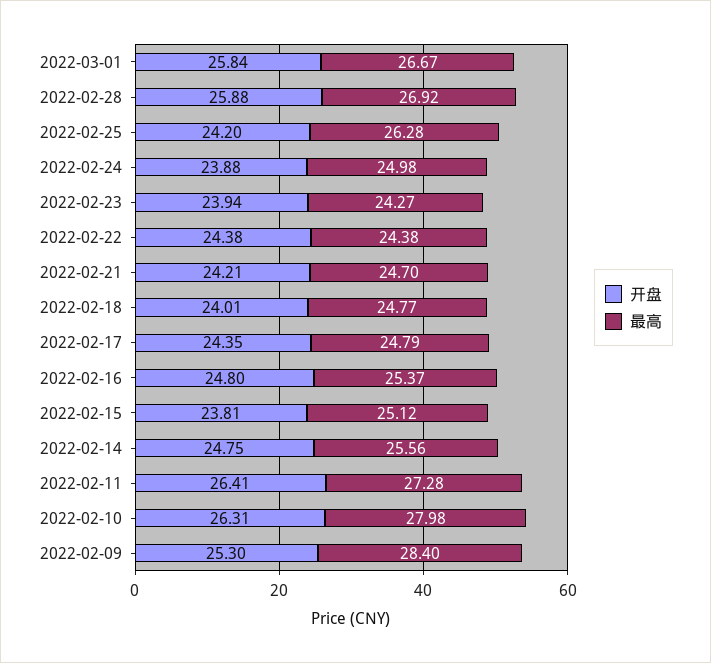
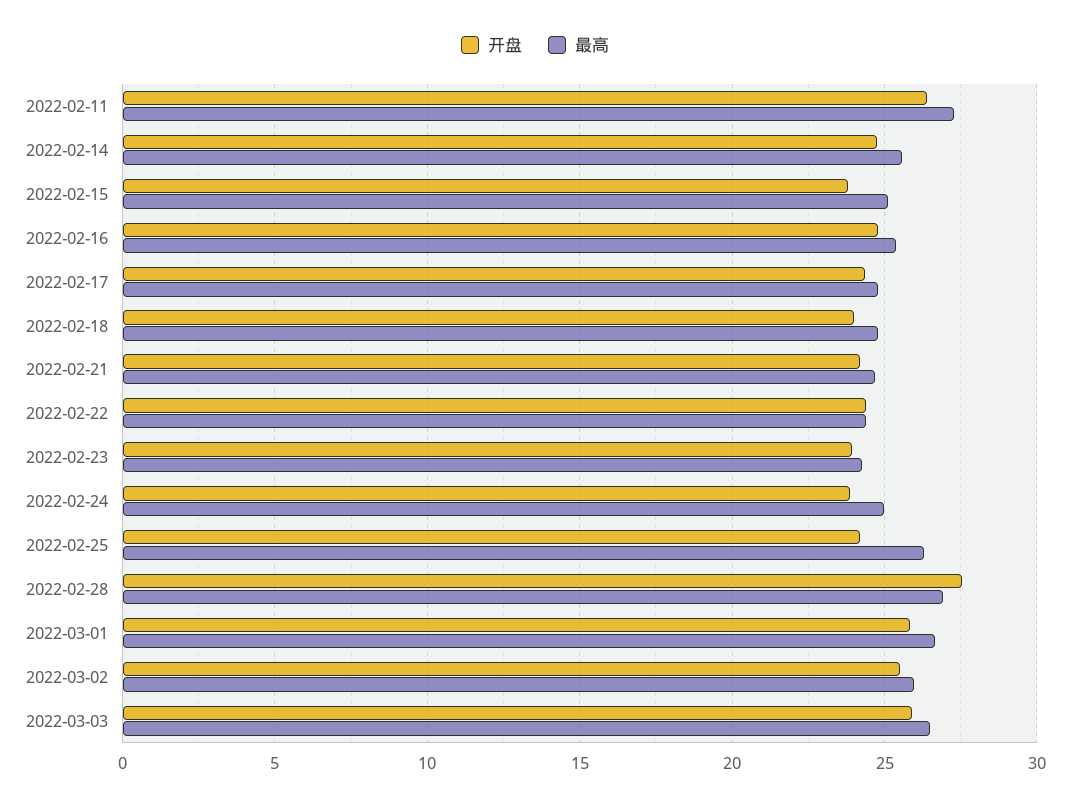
开盘, 2022-02-28: 25.88 -> 27.5
开盘, 2022-02-10: 26.31 -> none
最高, 2022-02-10: 27.98 -> none
开盘, 2022-02-09: 25.3 -> none
最高, 2022-02-09: 28.4 -> none
开盘, 2022-03-02: none -> 25.5
最高, 2022-03-02: none -> 26
开盘, 2022-03-03: none -> 26
最高, 2022-03-03: none -> 26.5

